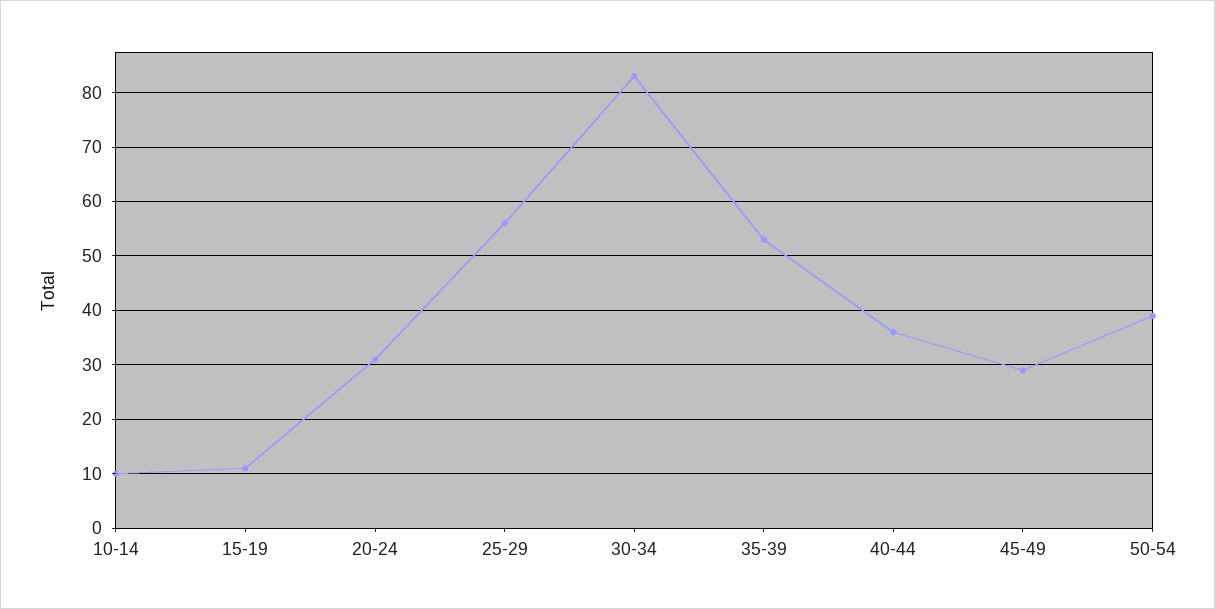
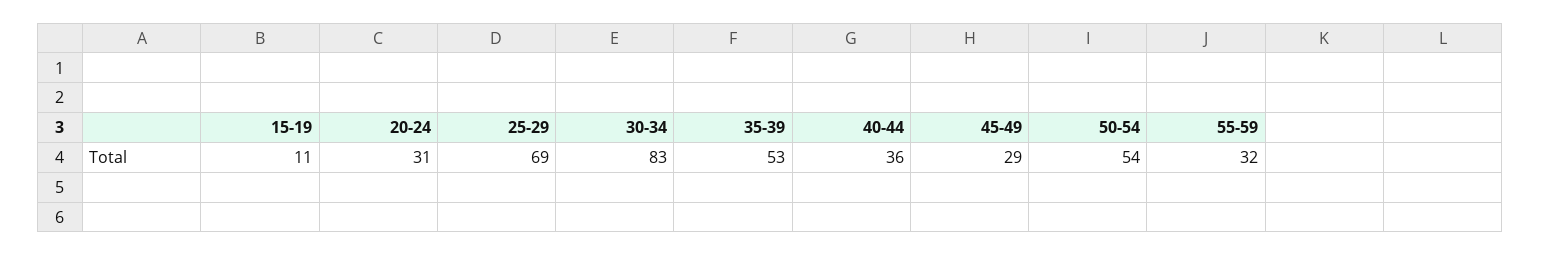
10-14: 10 -> none
25-29: 55 -> 69
50-54: 40 -> 54
55-59: none -> 32

